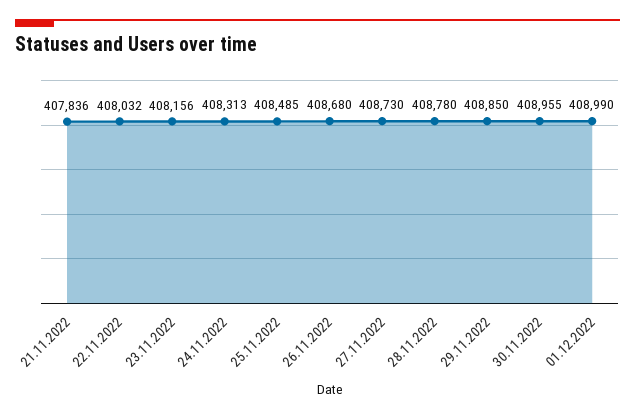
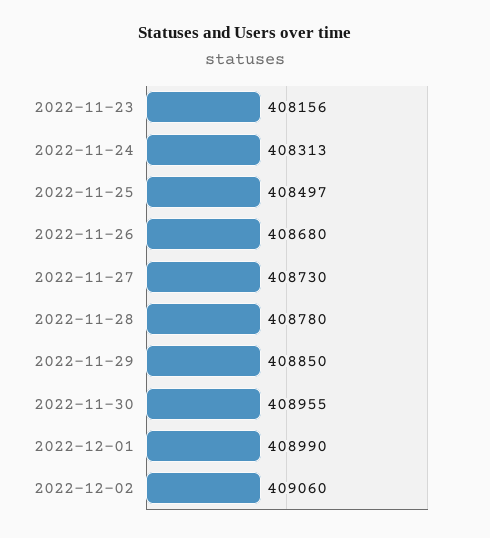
21.11.2022: 407836 -> none
22.11.2022: 408032 -> none
25.11.2022: 408485 -> 408497
2022-12-02: none -> 409060

